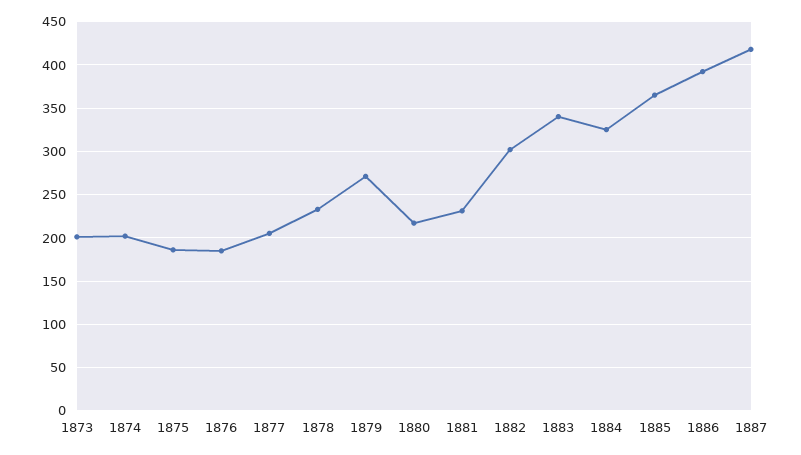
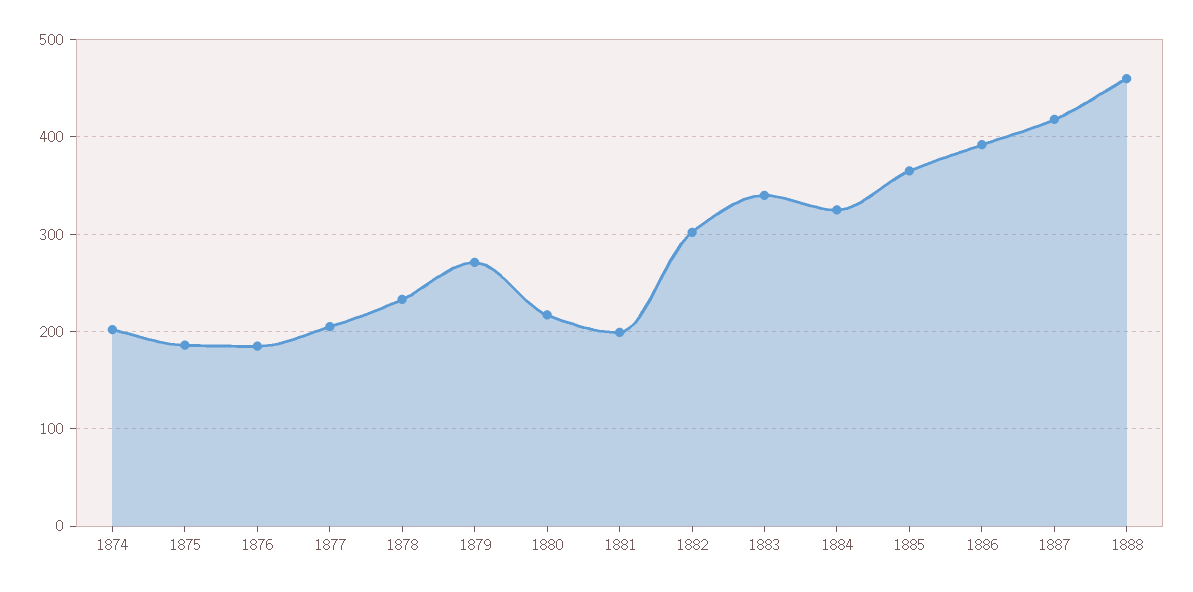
1873: 200 -> none
1881: 230 -> 200
1888: none -> 460

